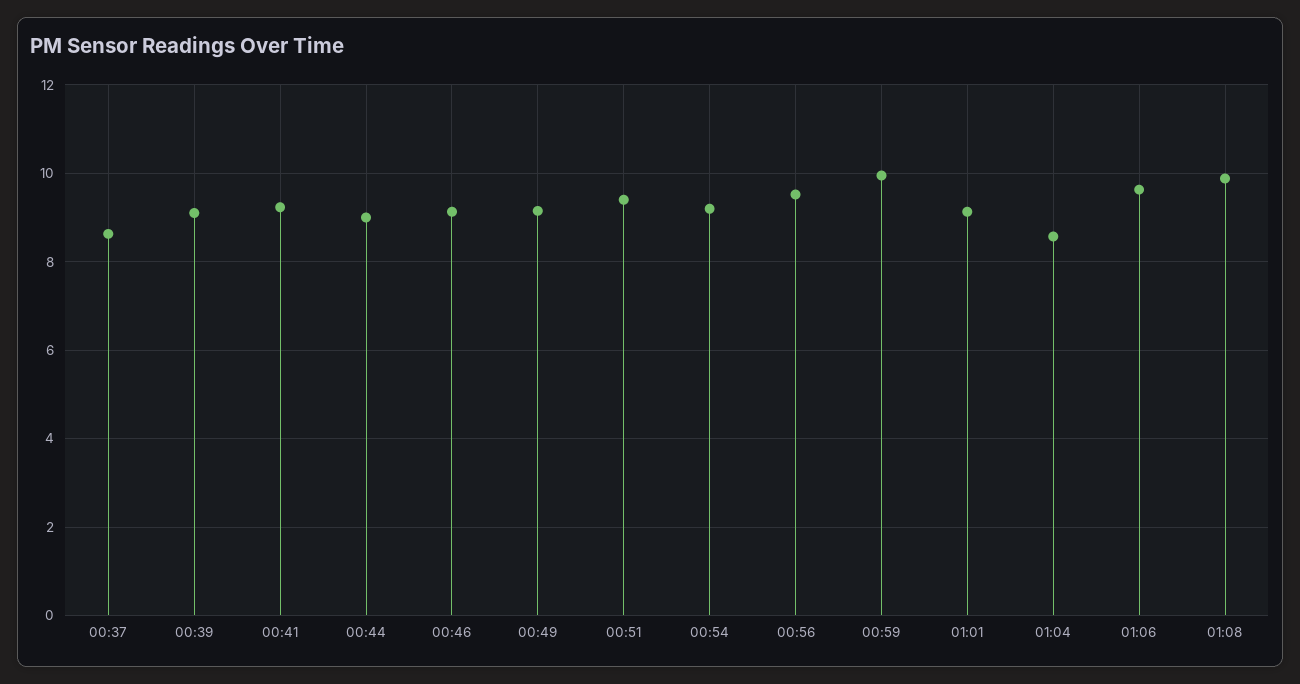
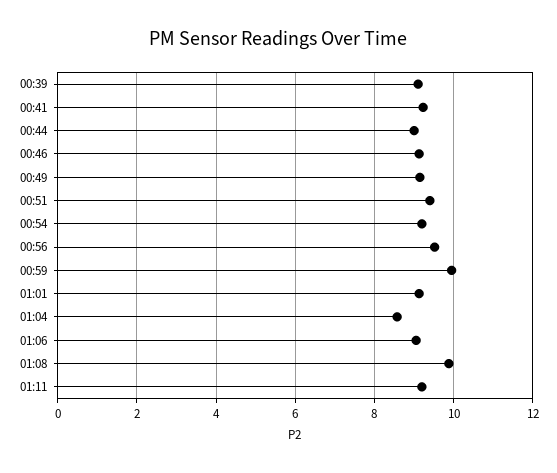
00:37: 8.6 -> none
01:06: 9.6 -> 9
01:11: none -> 9.2

